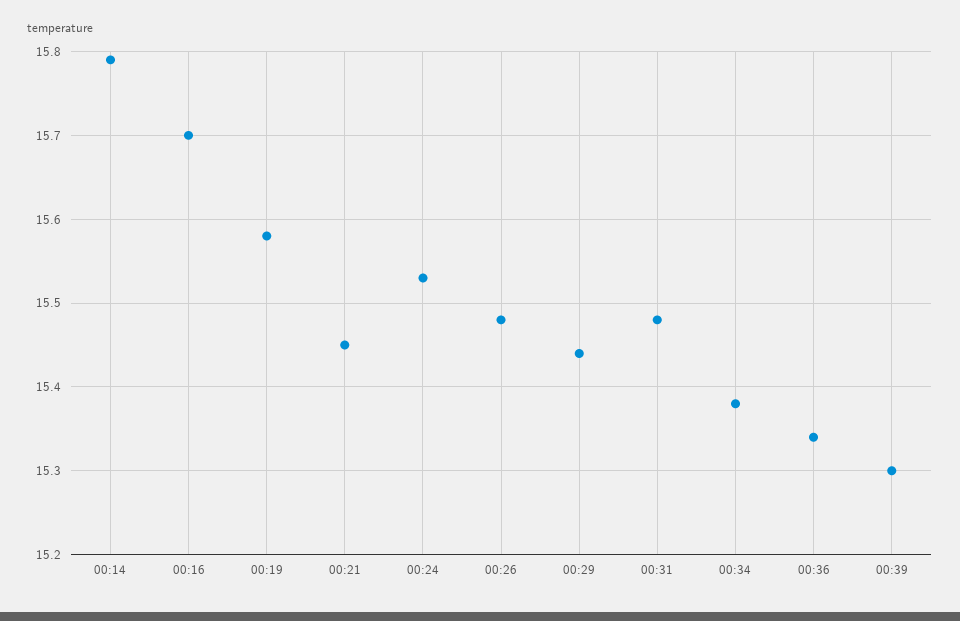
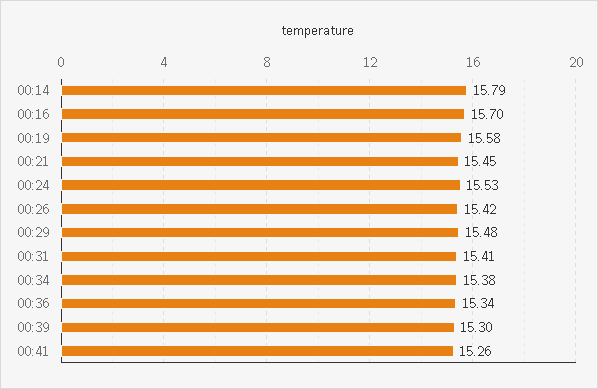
00:26: 15.48 -> 15.42
00:29: 15.44 -> 15.48
00:31: 15.48 -> 15.41
00:41: none -> 15.26

